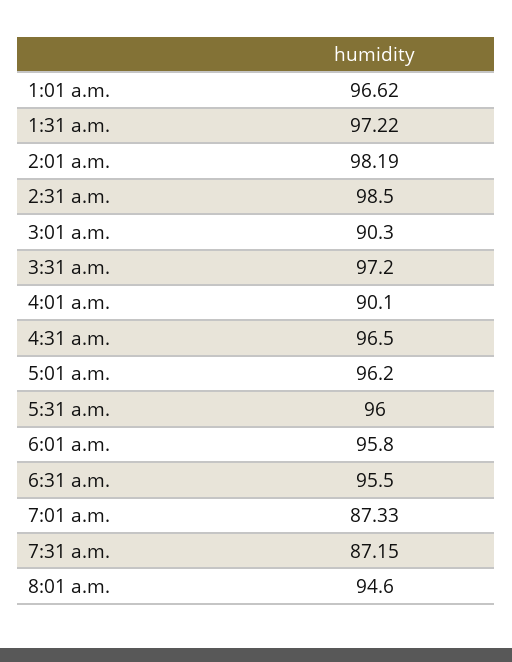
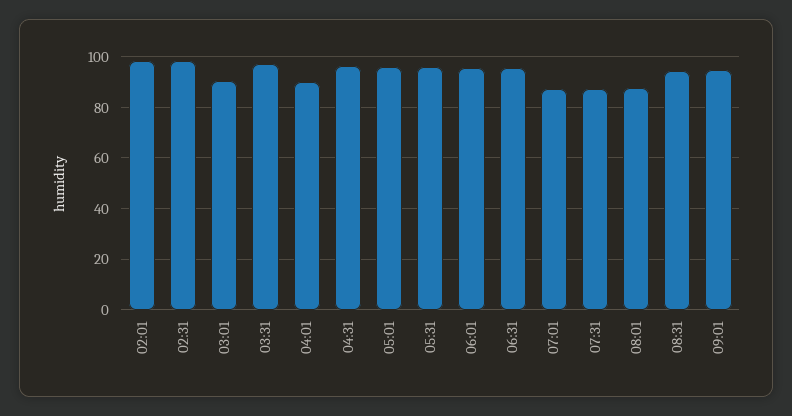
1:01 a.m.: 96.62 -> none
1:31 a.m.: 97.22 -> none
8:01 a.m.: 94.6 -> 87.5
08:31: none -> 95
09:01: none -> 95

